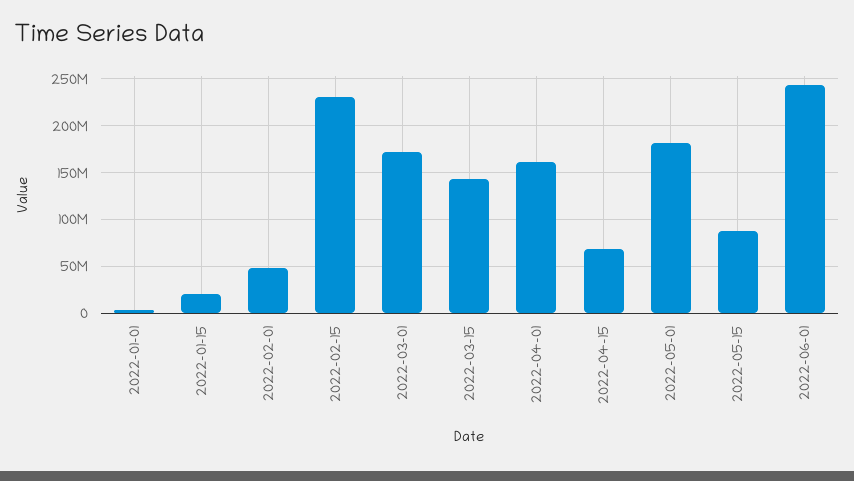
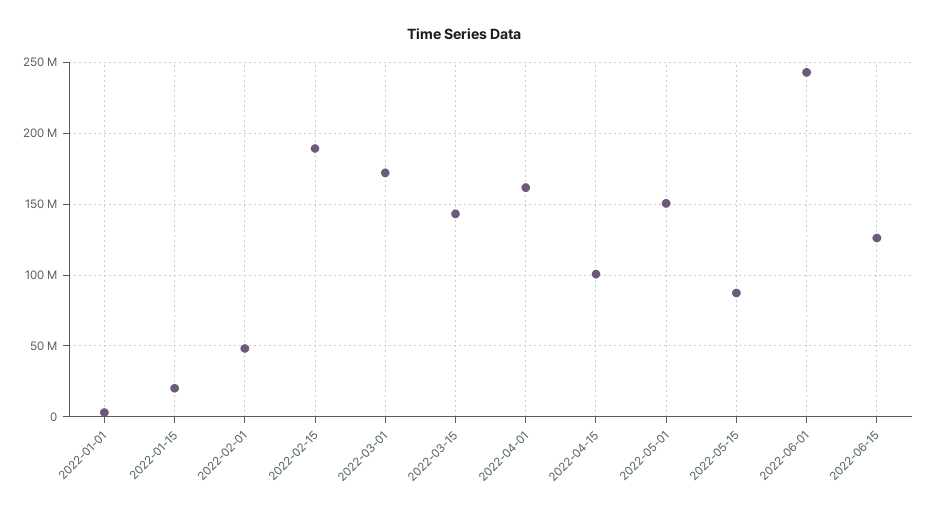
2022-02-15: 230000000 -> 190000000
2022-04-15: 70000000 -> 100000000
2022-05-01: 180000000 -> 150000000
2022-06-15: none -> 125000000

